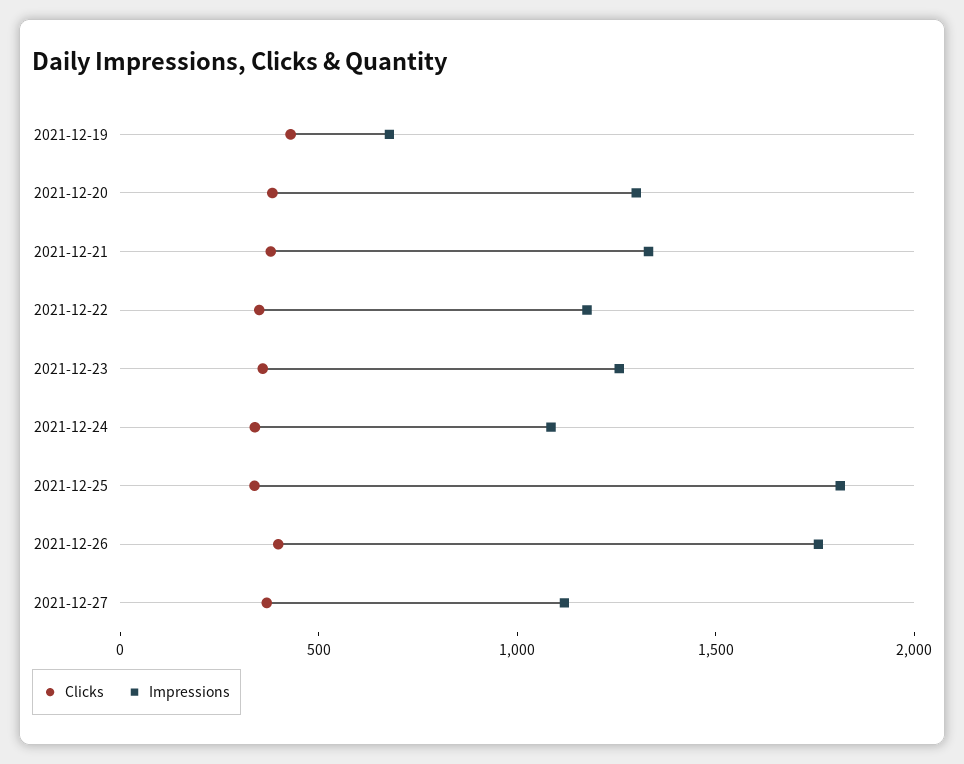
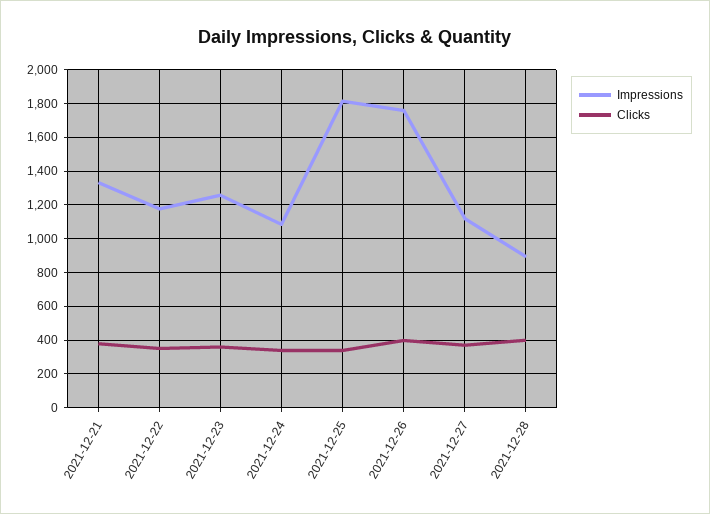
Clicks, 2021-12-19: 400 -> none
Impressions, 2021-12-19: 700 -> none
Clicks, 2021-12-20: 400 -> none
Impressions, 2021-12-20: 1300 -> none
Impressions, 2021-12-28: none -> 900
Clicks, 2021-12-28: none -> 400

